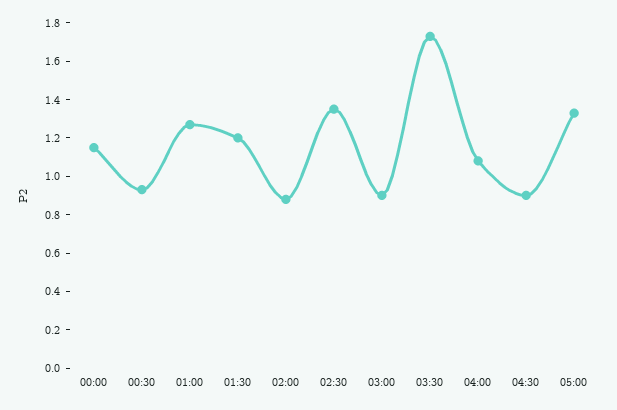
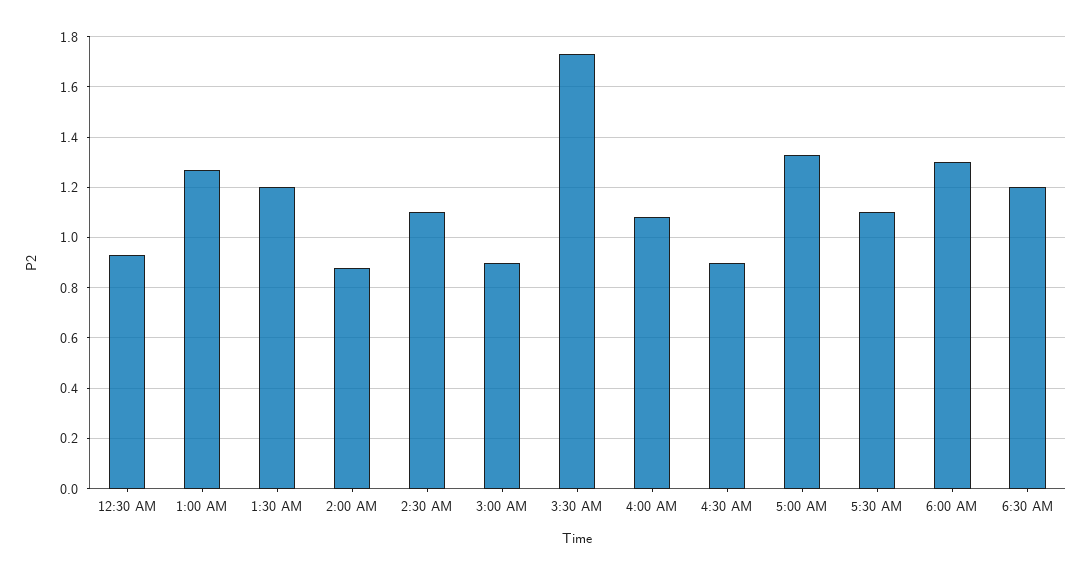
00:00: 1.15 -> none
02:30: 1.35 -> 1.1
5:30 AM: none -> 1.1
6:00 AM: none -> 1.3
6:30 AM: none -> 1.2

